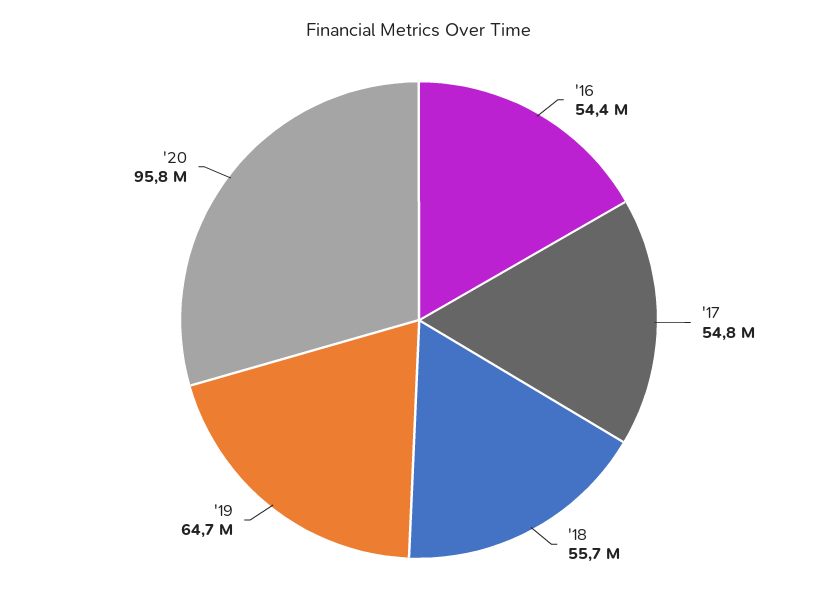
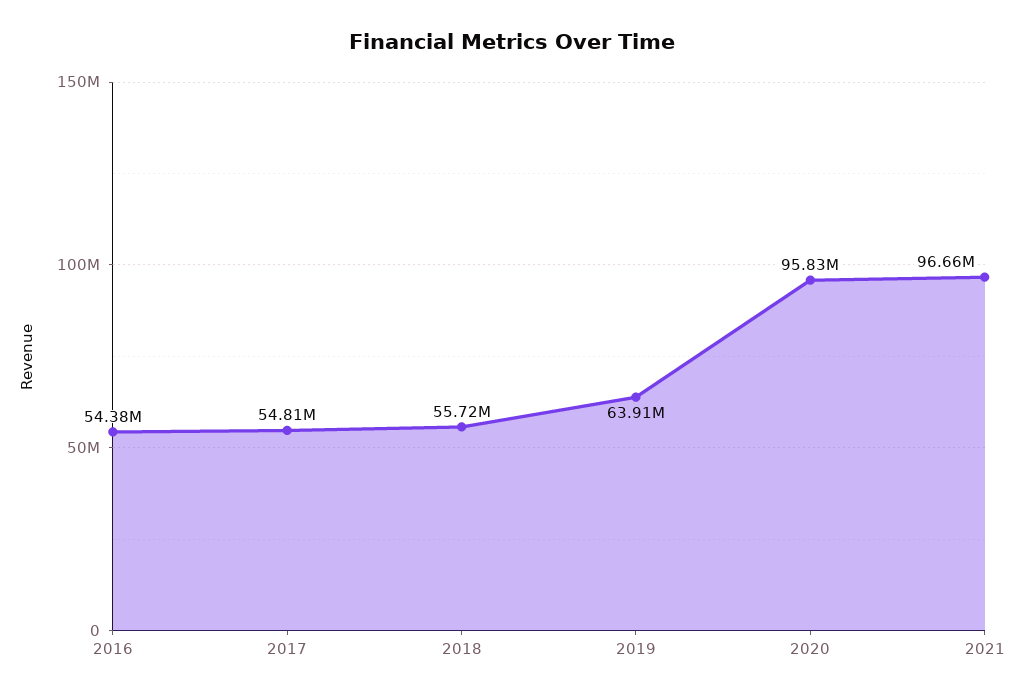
'19: 64700000 -> 63910000
2021: none -> 96660000

